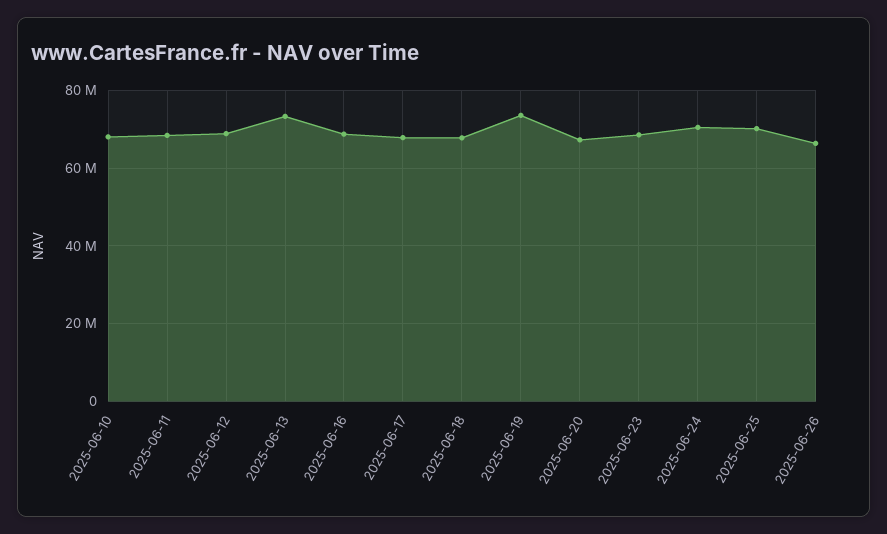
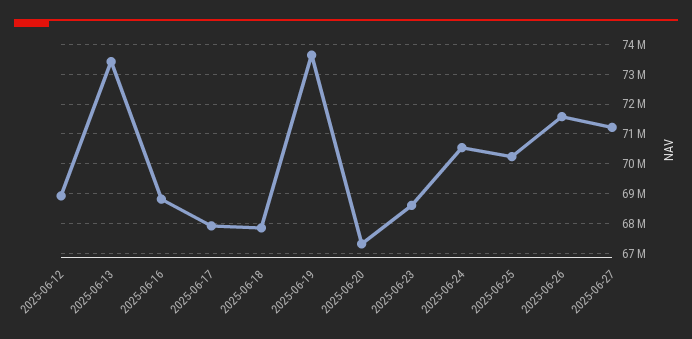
2025-06-10: 68000000 -> none
2025-06-11: 68000000 -> none
2025-06-26: 66000000 -> 71500000
2025-06-27: none -> 71250000

